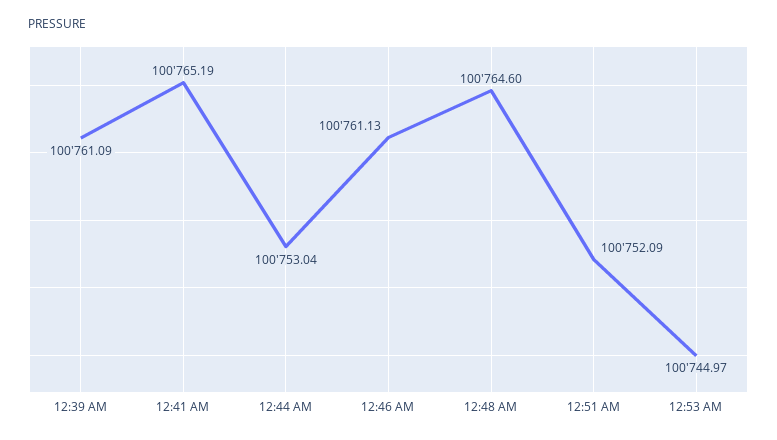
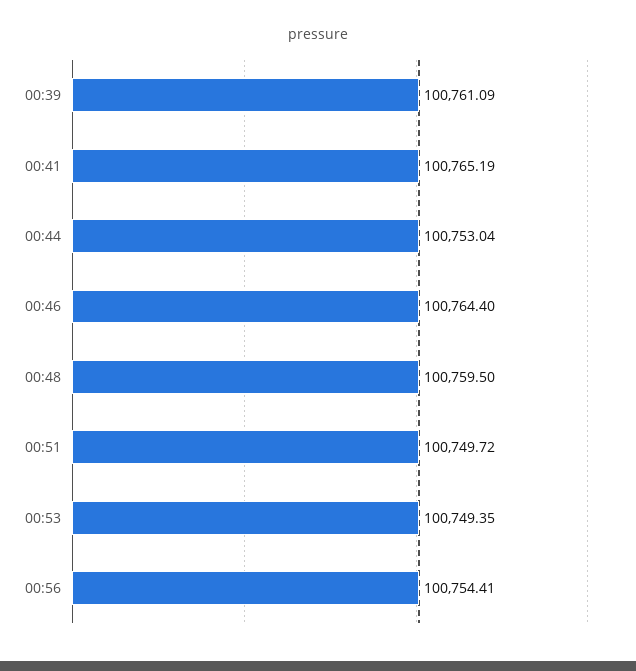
12:46 AM: 100761.13 -> 100764.4
12:48 AM: 100764.6 -> 100759.5
12:51 AM: 100752.09 -> 100749.72
12:53 AM: 100744.97 -> 100749.35
00:56: none -> 100754.41

